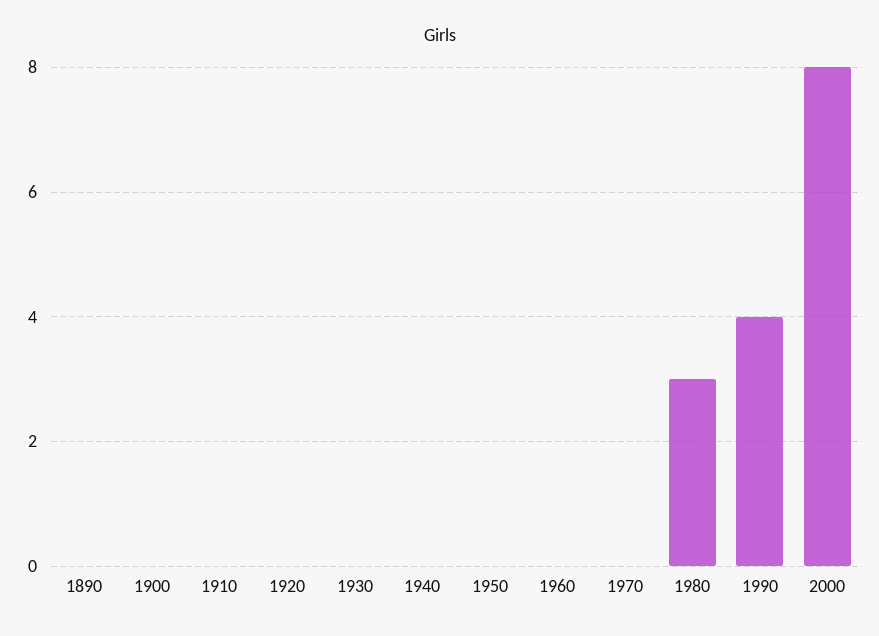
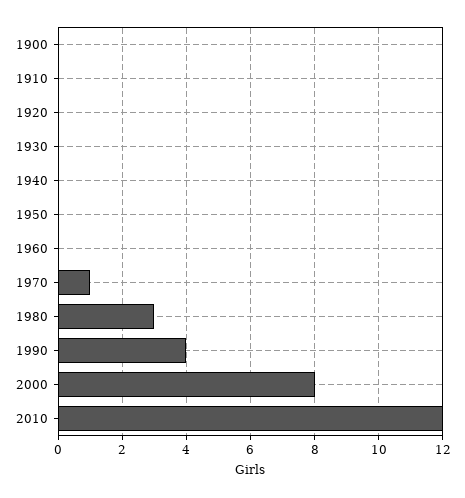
1890: 0 -> none
1970: 0 -> 1
2010: none -> 12

